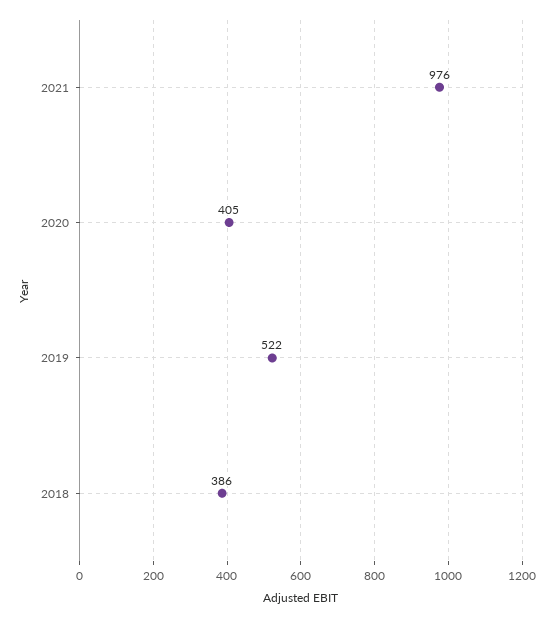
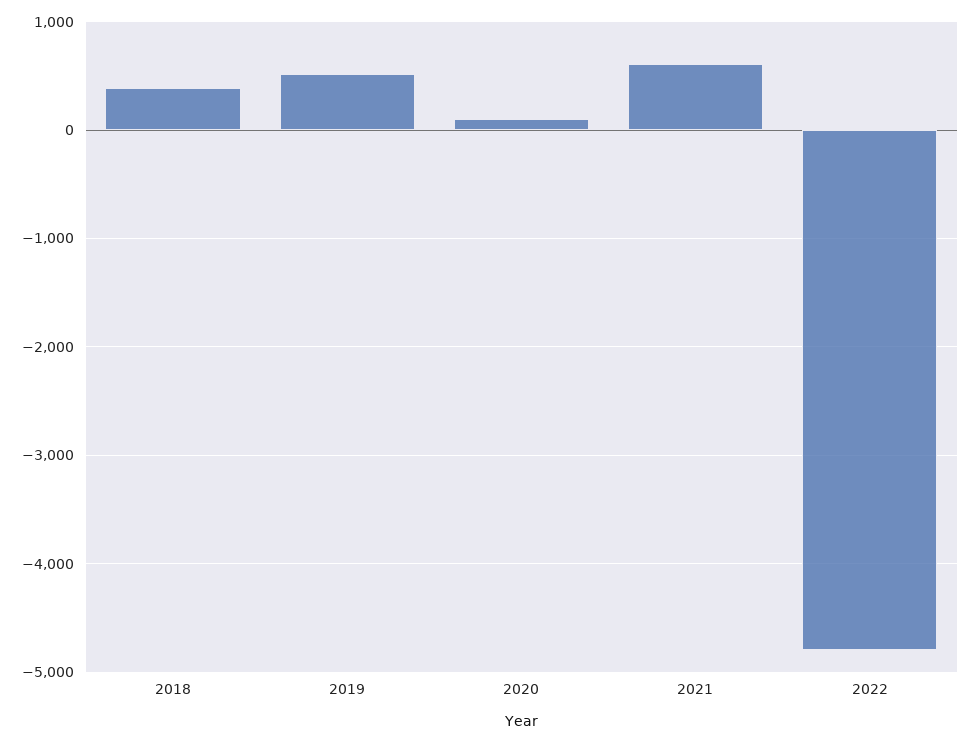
2021: 976 -> 600
2020: 405 -> 100
2022: none -> -4800

